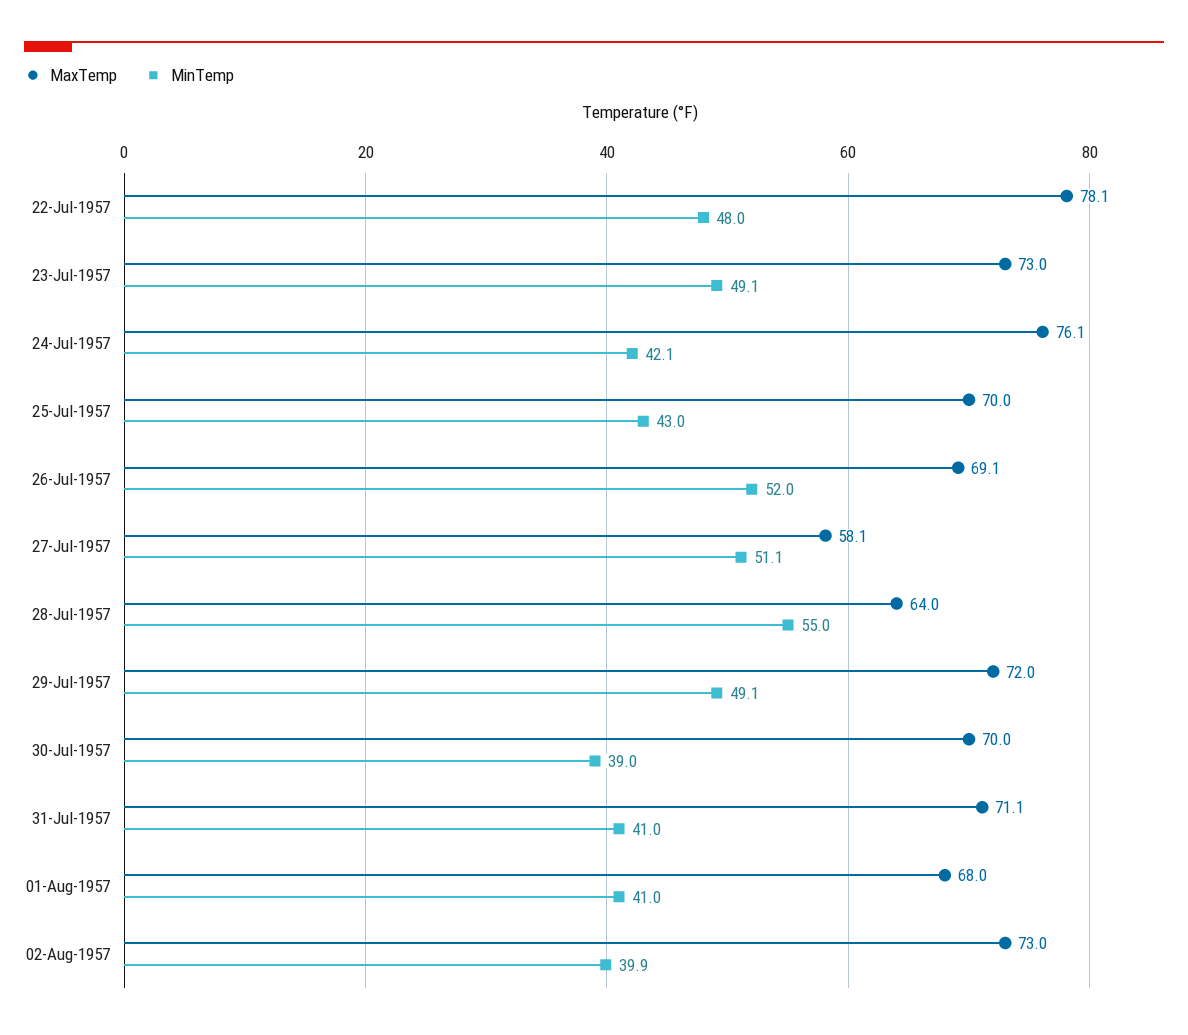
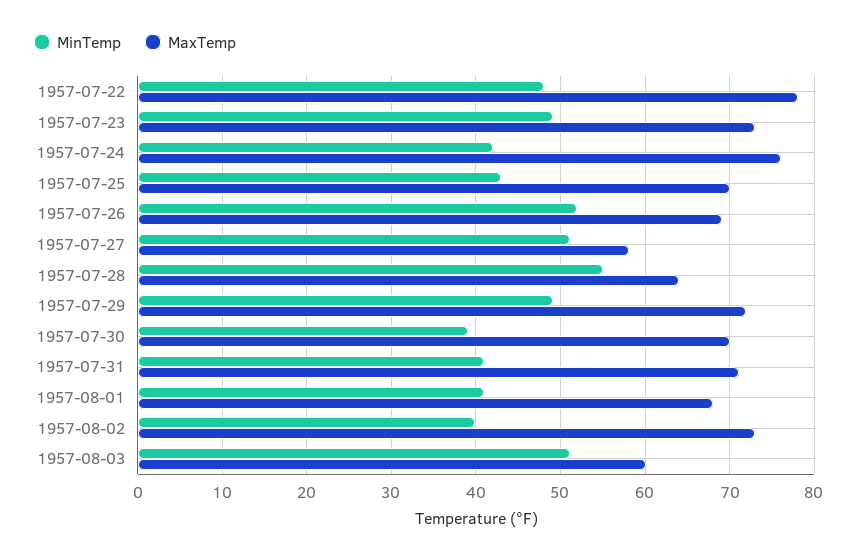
MinTemp, 1957-08-03: none -> 51
MaxTemp, 1957-08-03: none -> 60

